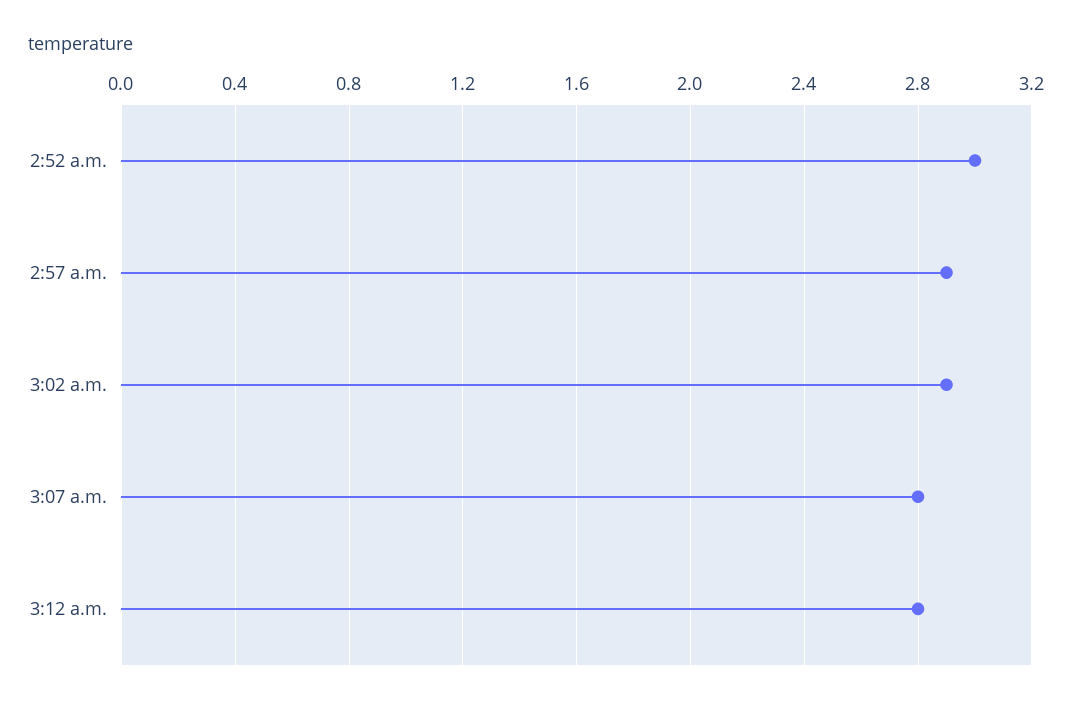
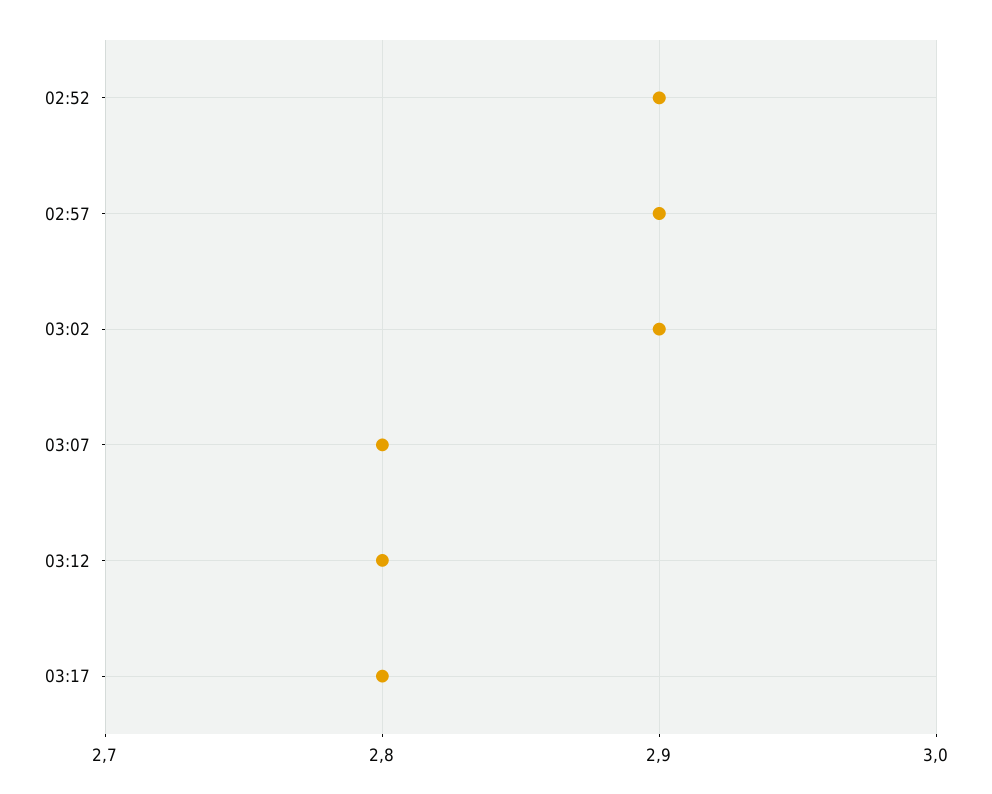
2:52 a.m.: 3 -> 2.9
03:17: none -> 2.8

